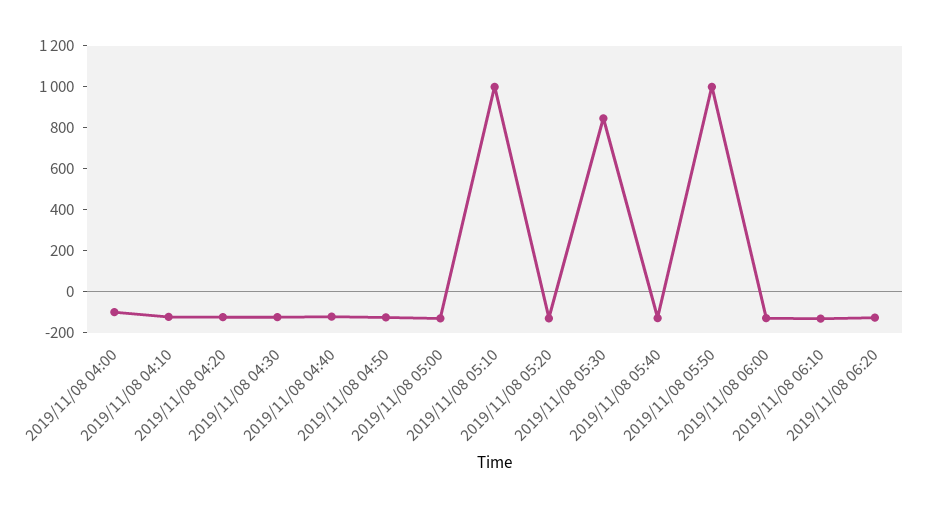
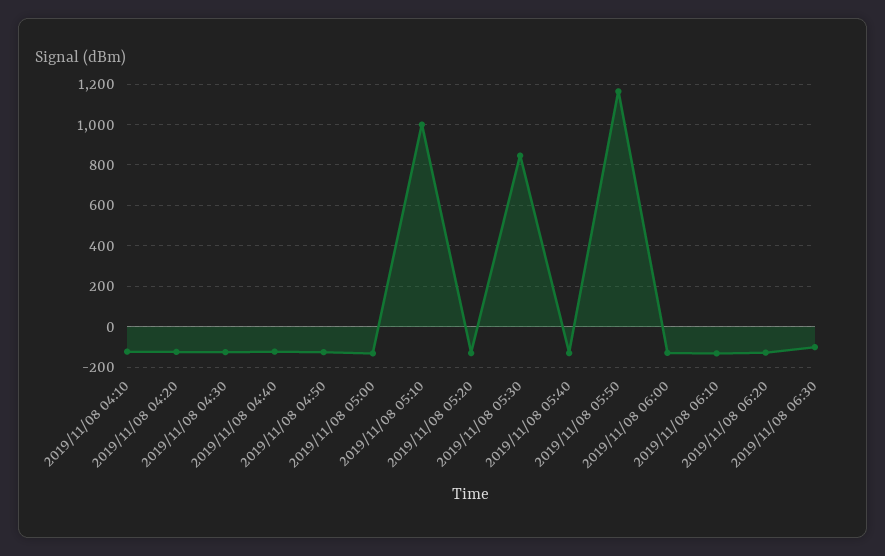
2019/11/08 04:00: -100 -> none
2019/11/08 05:50: 1000 -> 1150
2019/11/08 06:30: none -> -100

